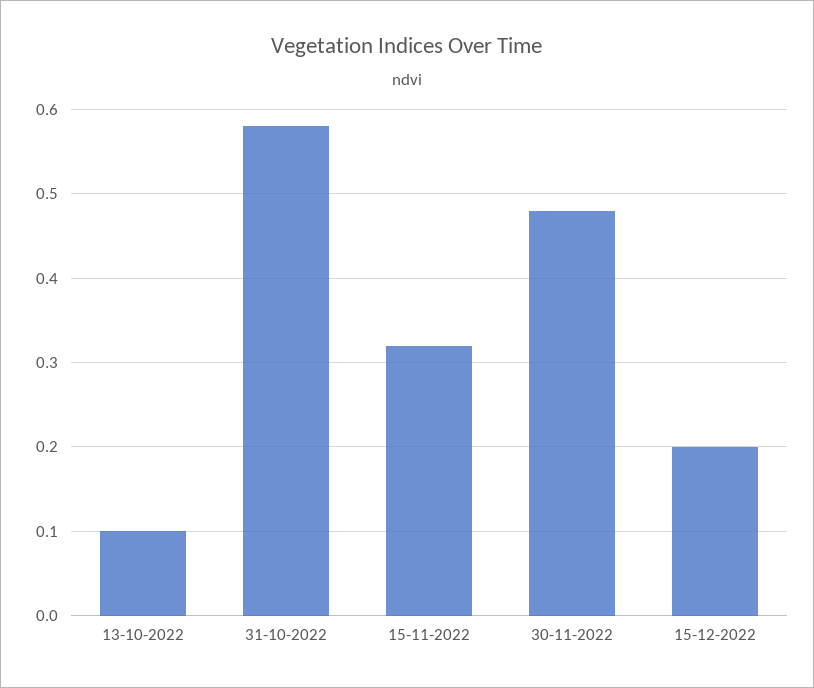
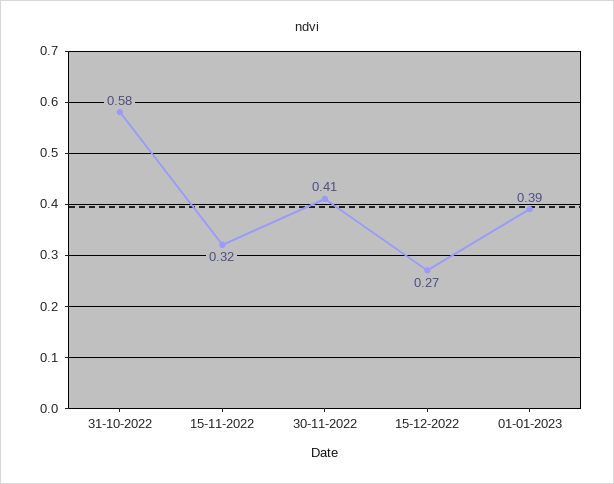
13-10-2022: 0.1 -> none
30-11-2022: 0.48 -> 0.41
15-12-2022: 0.2 -> 0.27
01-01-2023: none -> 0.39

